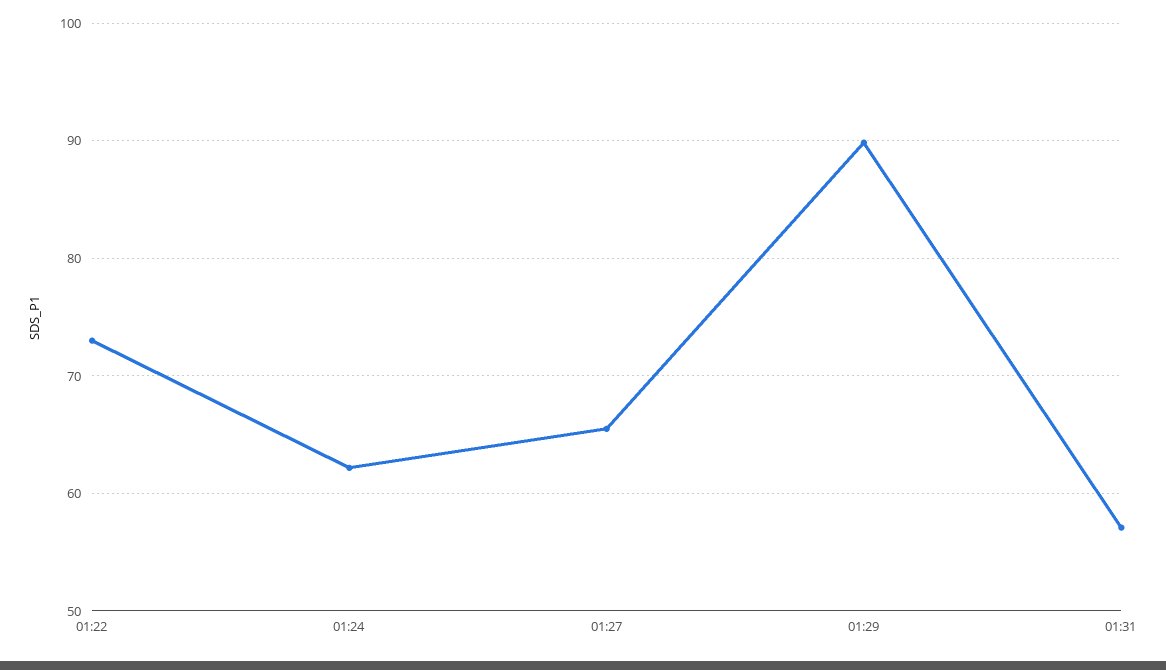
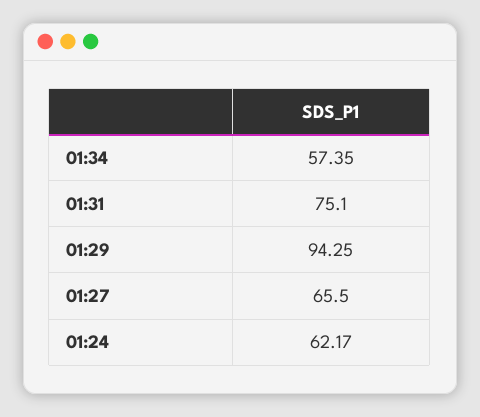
01:22: 73 -> none
01:29: 90 -> 94.25
01:31: 57 -> 75.1
01:34: none -> 57.35

